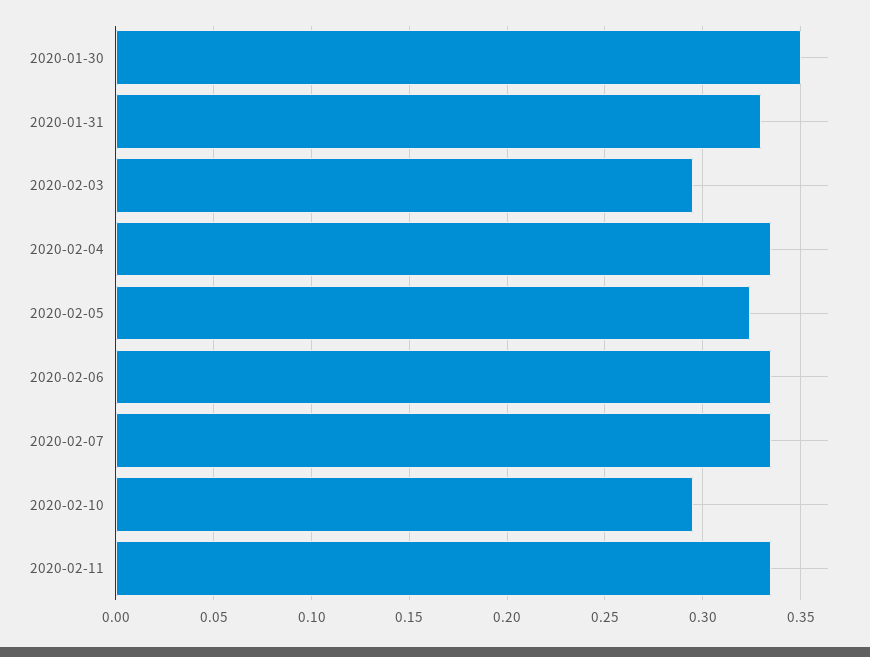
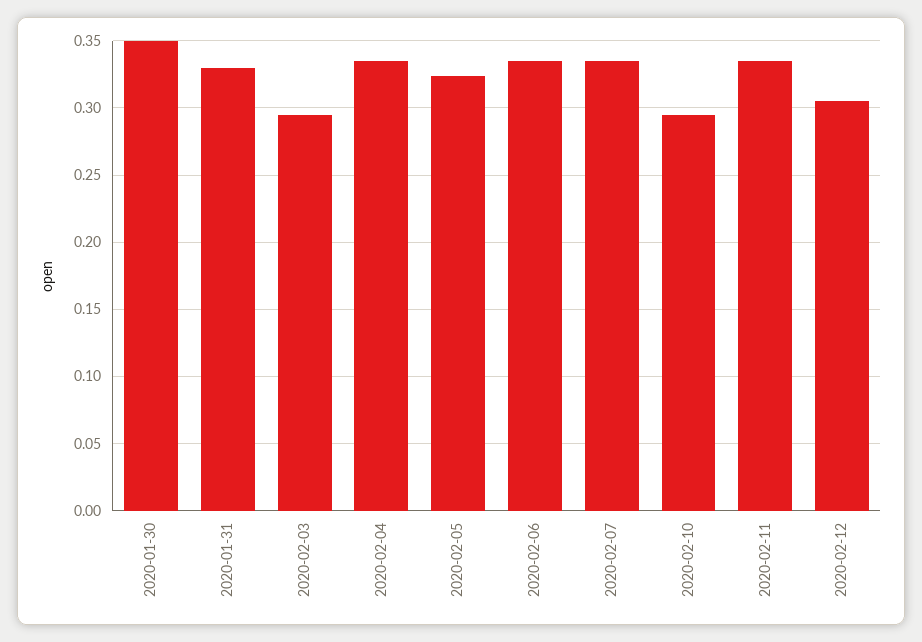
2020-02-12: none -> 0.305

